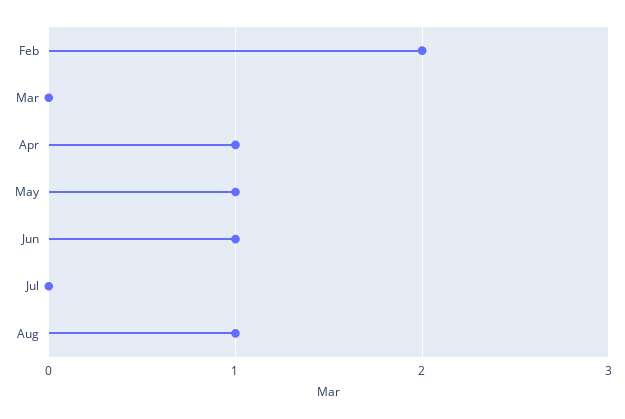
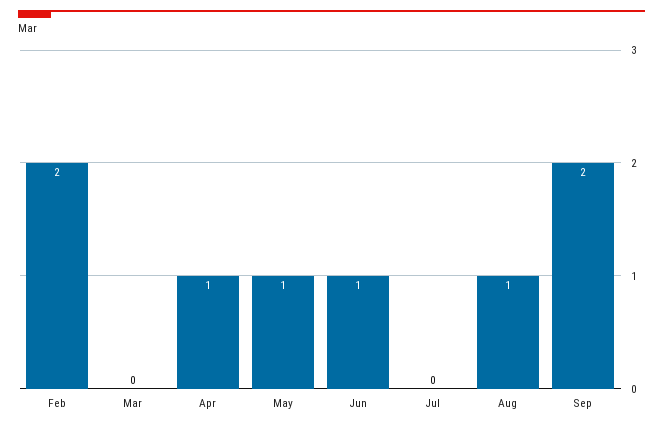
Sep: none -> 2

